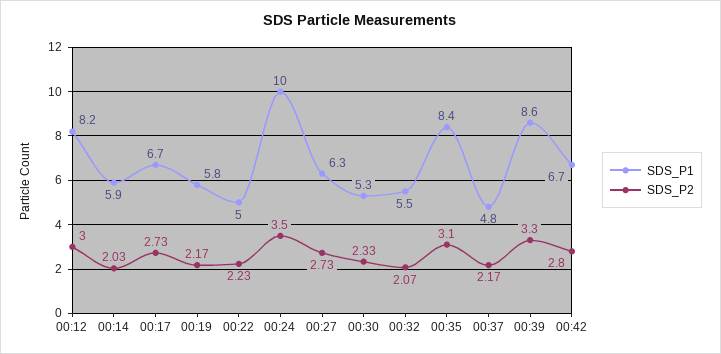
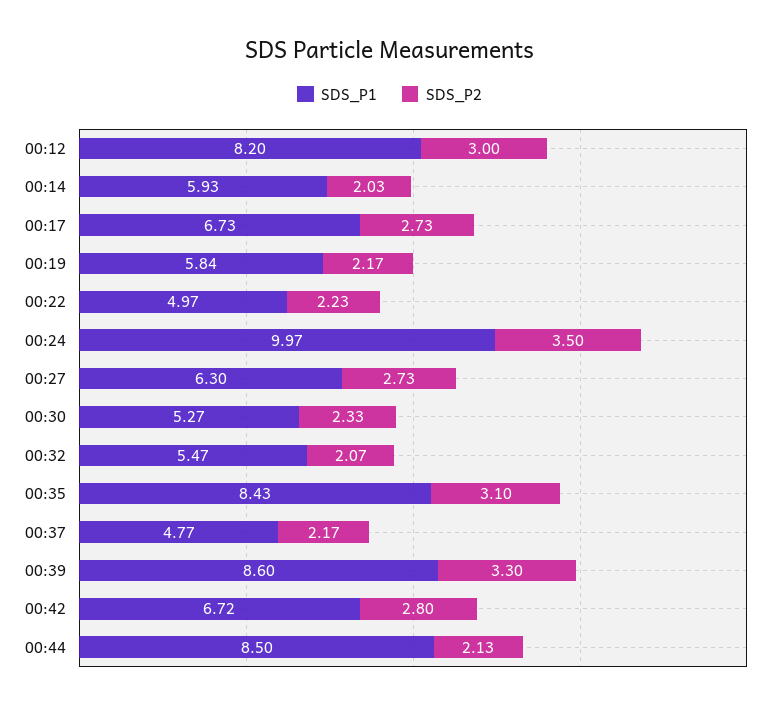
SDS_P1, 00:44: none -> 8.5
SDS_P2, 00:44: none -> 2.13

